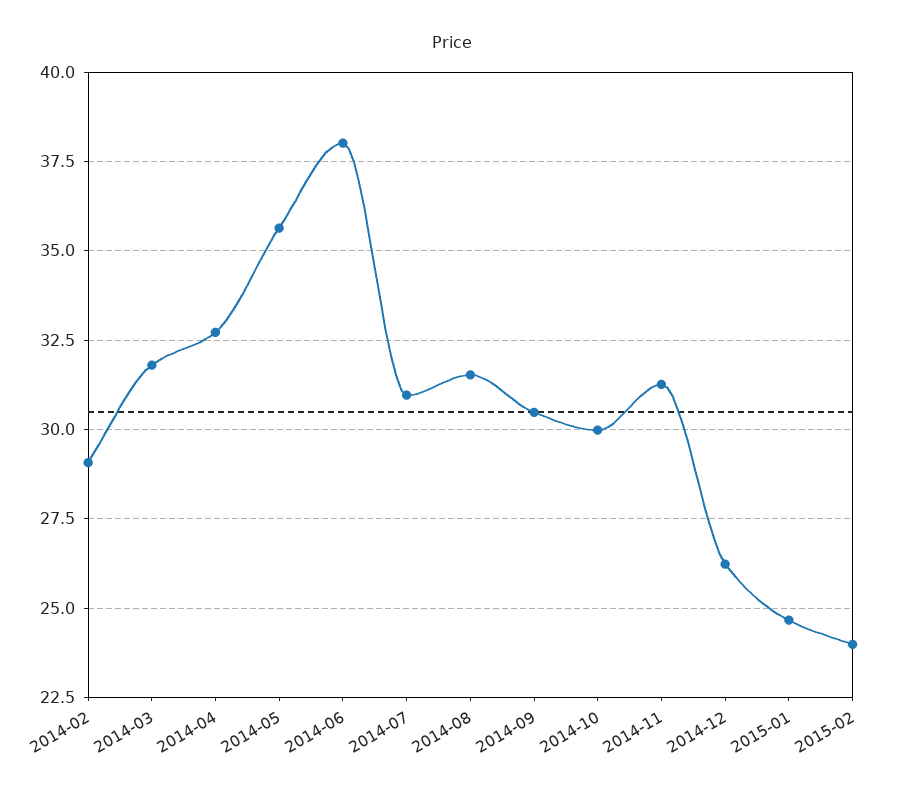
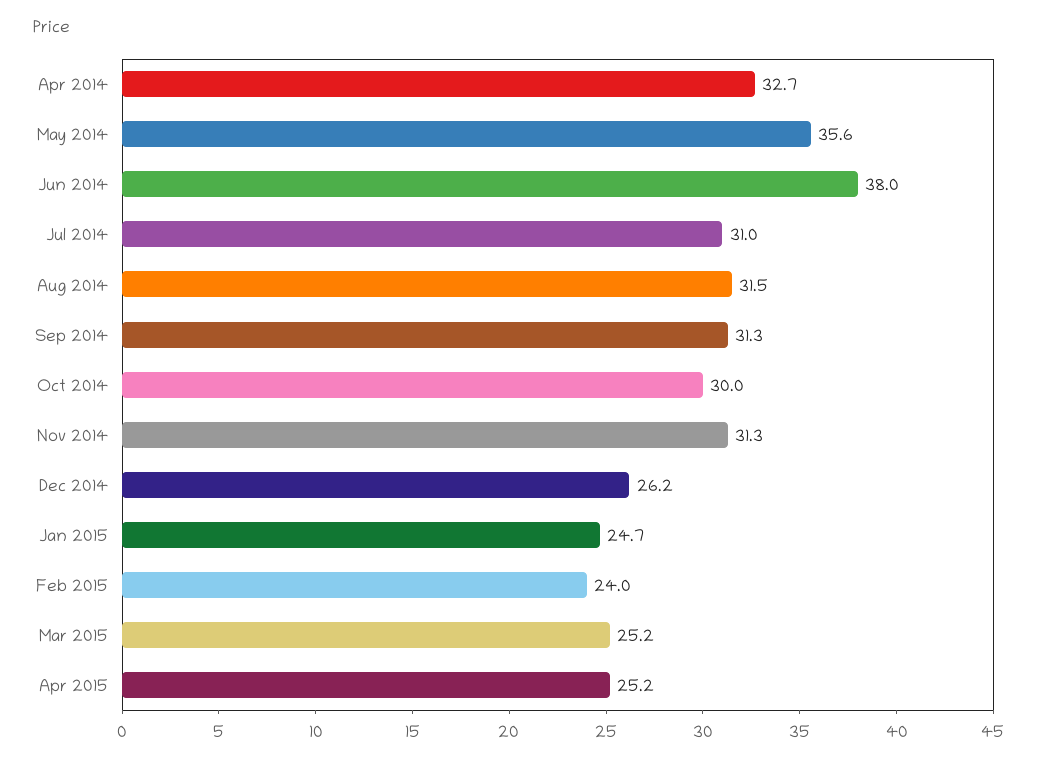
2014-02: 29 -> none
2014-03: 31.75 -> none
2014-09: 30.5 -> 31.3
Mar 2015: none -> 25.2
Apr 2015: none -> 25.2

